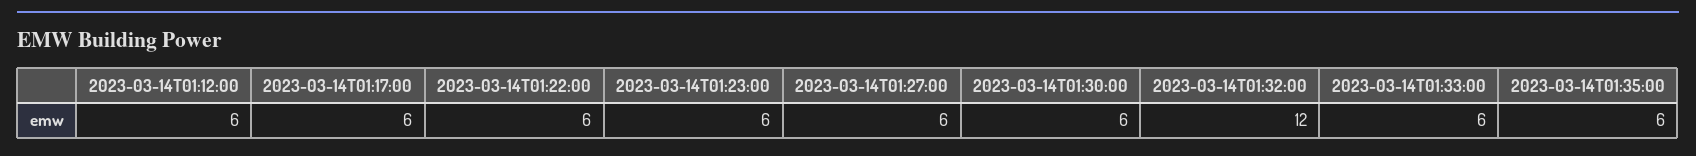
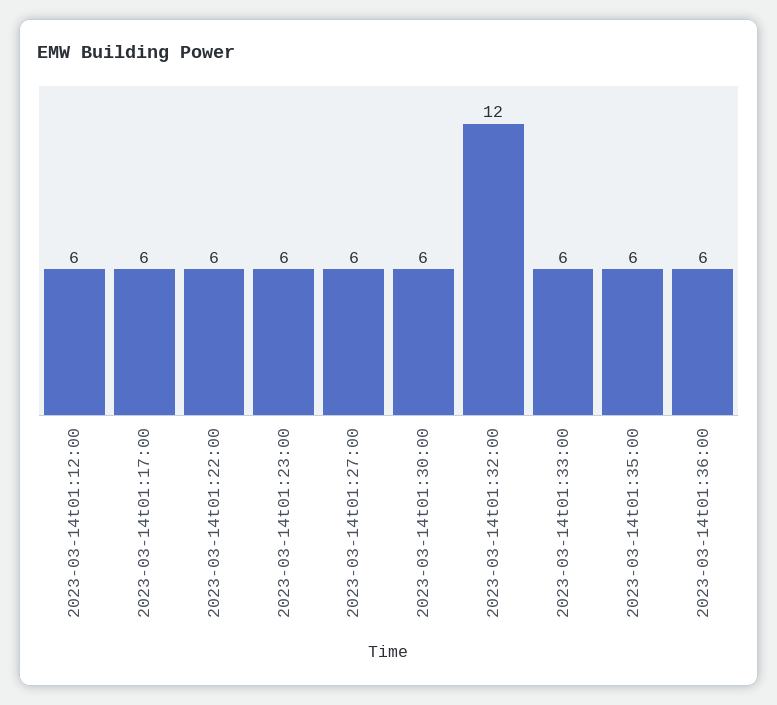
2023-03-14t01:36:00: none -> 6

